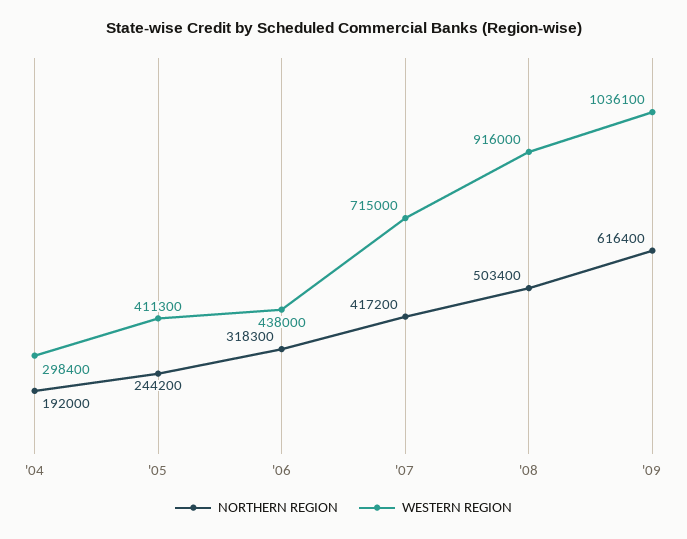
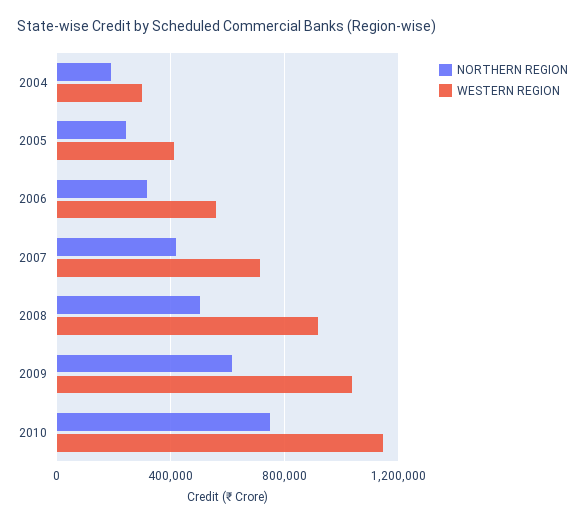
WESTERN REGION, '06: 438000 -> 550000
NORTHERN REGION, 2010: none -> 750000
WESTERN REGION, 2010: none -> 1150000

